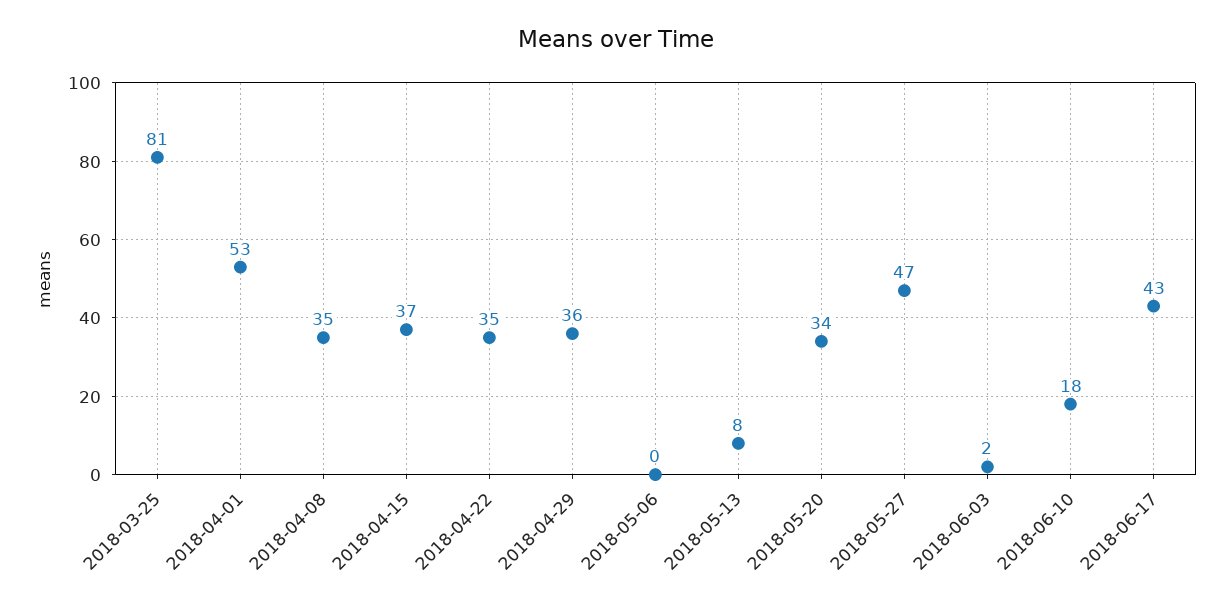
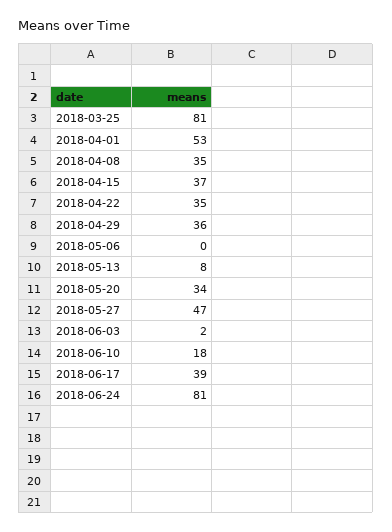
2018-06-17: 43 -> 39
2018-06-24: none -> 81

